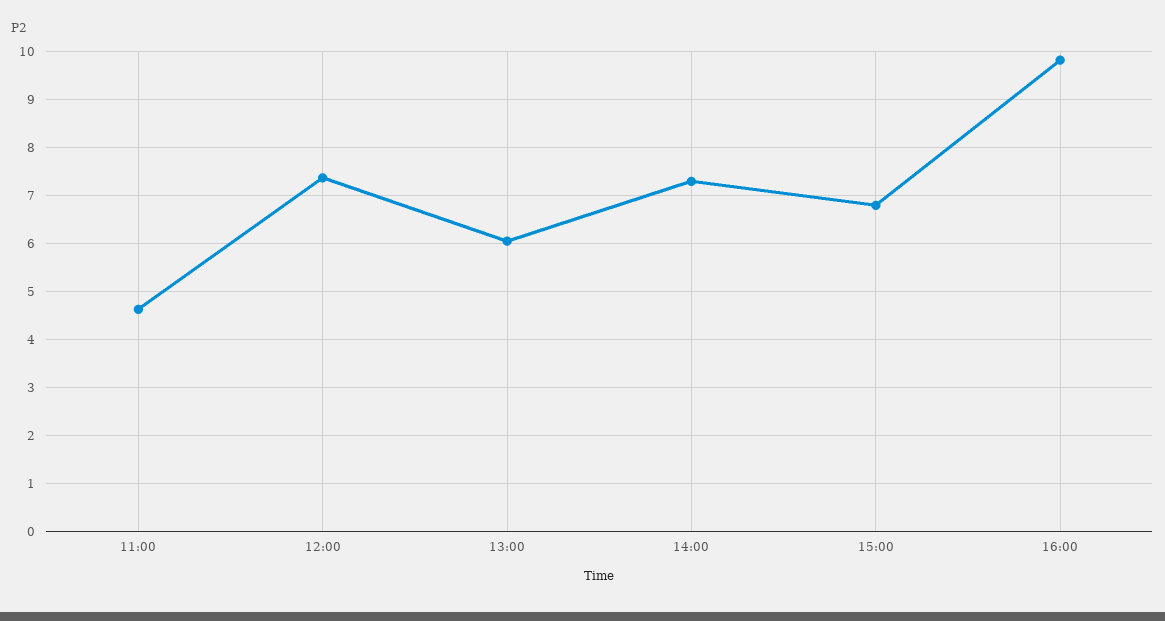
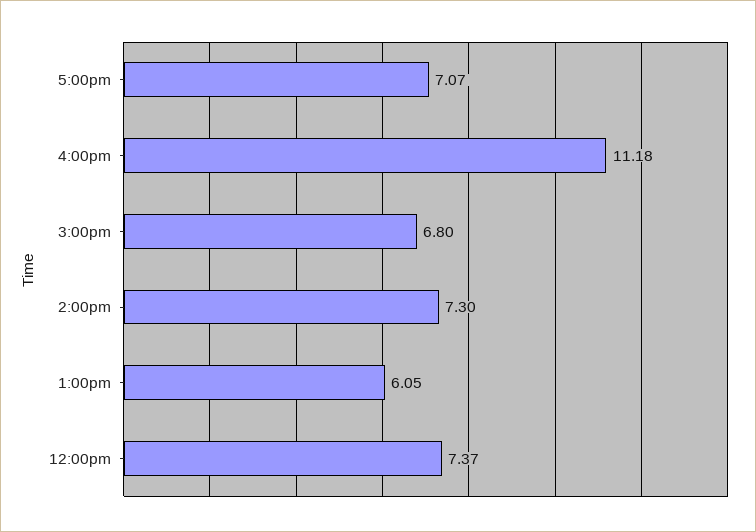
11:00: 4.6 -> none
16:00: 9.8 -> 11.18
5:00pm: none -> 7.07

